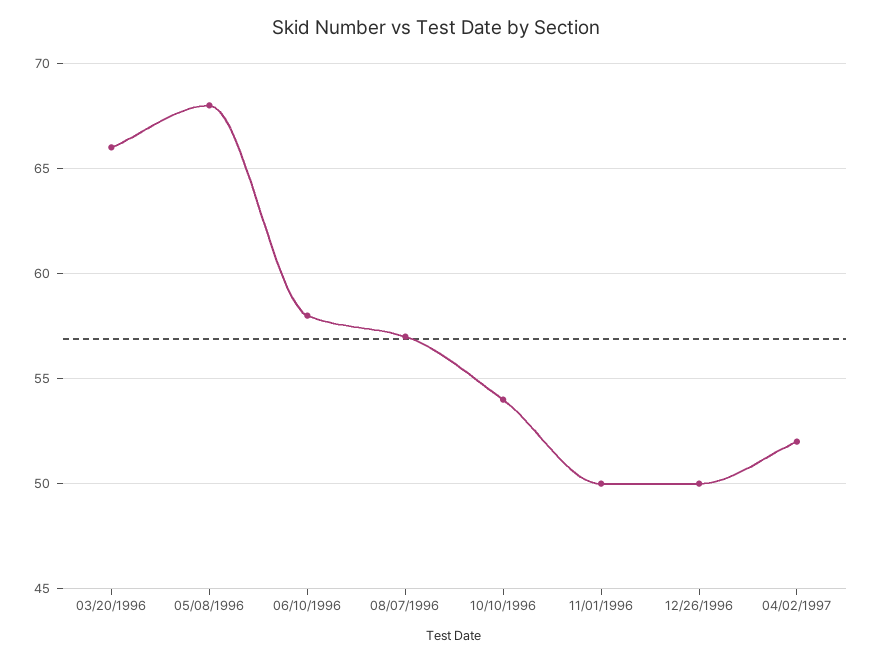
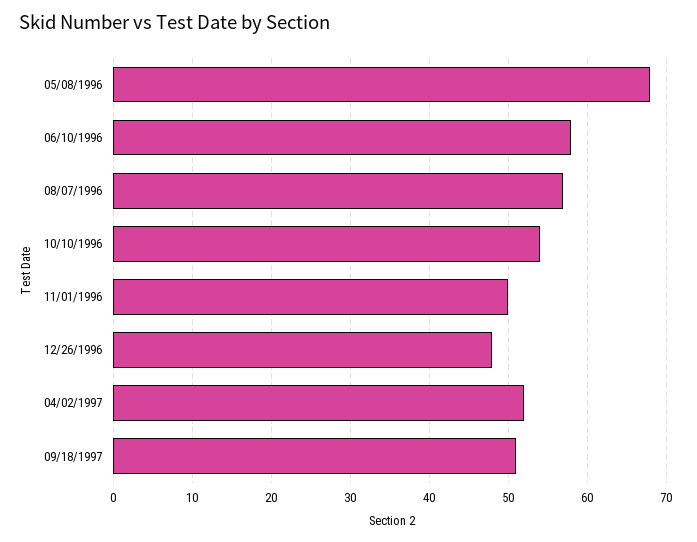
03/20/1996: 66 -> none
12/26/1996: 50 -> 48
09/18/1997: none -> 51

